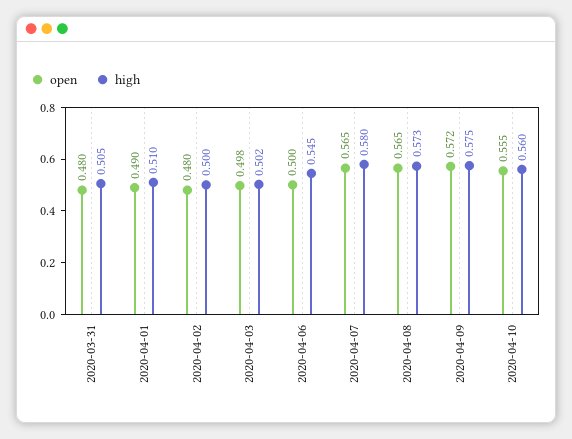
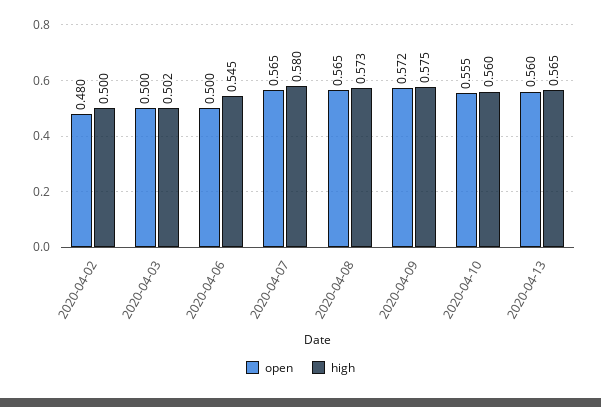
open, 2020-03-31: 0.48 -> none
high, 2020-03-31: 0.505 -> none
open, 2020-04-01: 0.49 -> none
high, 2020-04-01: 0.51 -> none
open, 2020-04-03: 0.498 -> 0.5
open, 2020-04-13: none -> 0.56
high, 2020-04-13: none -> 0.565

